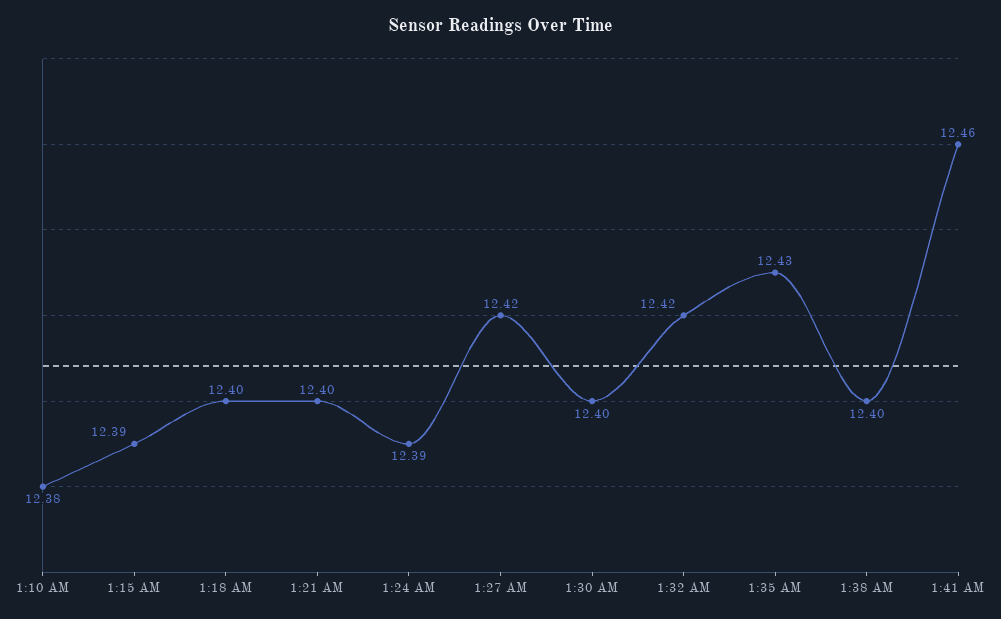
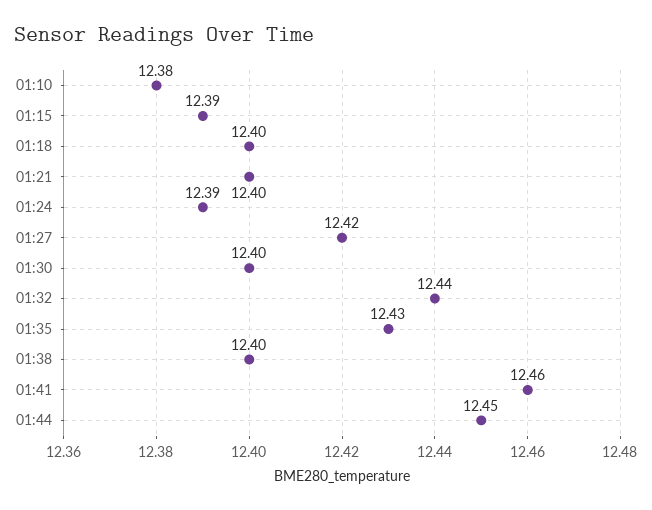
1:32 AM: 12.42 -> 12.44
01:44: none -> 12.45

